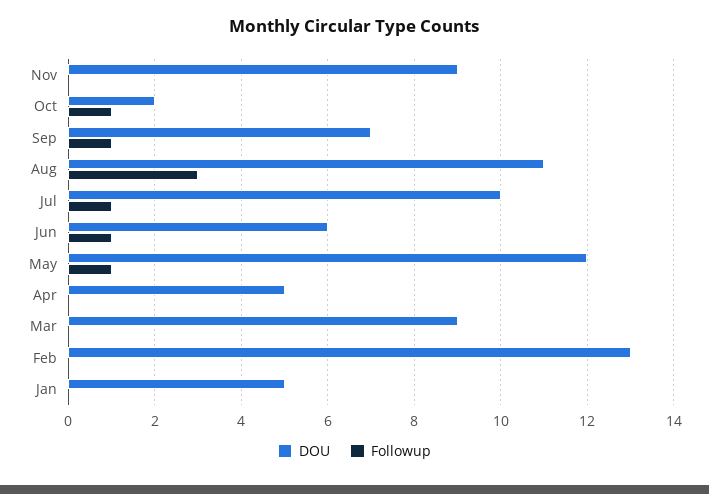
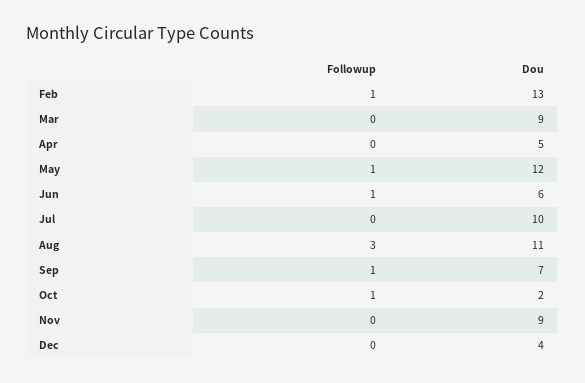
Followup, Jul: 1 -> 0
Followup, Feb: 0 -> 1
DOU, Jan: 5 -> none
Followup, Jan: 0 -> none
Followup, Dec: none -> 0
DOU, Dec: none -> 4

